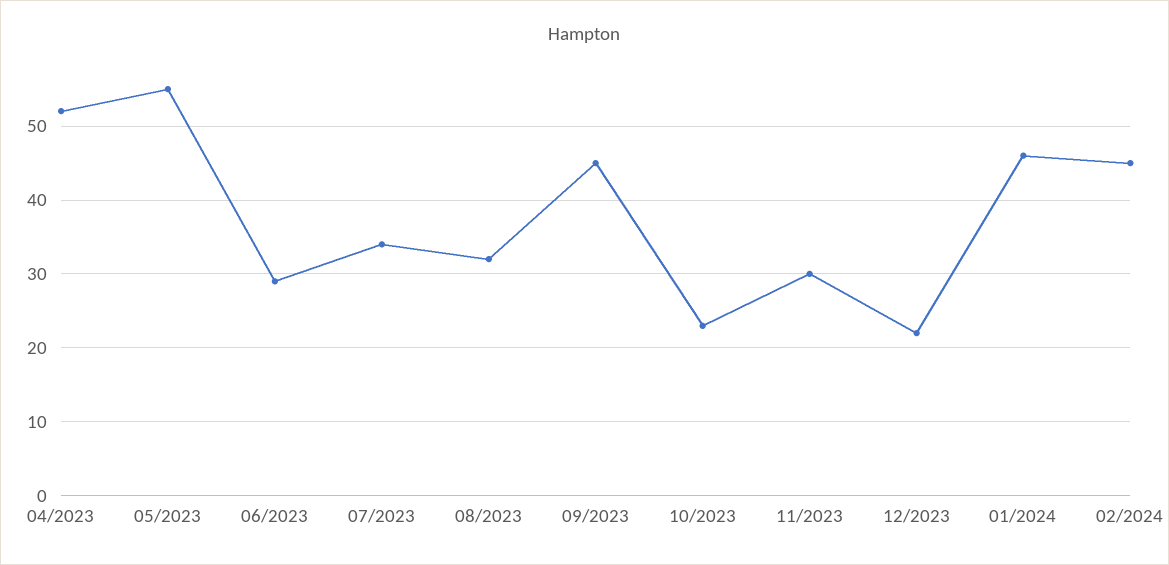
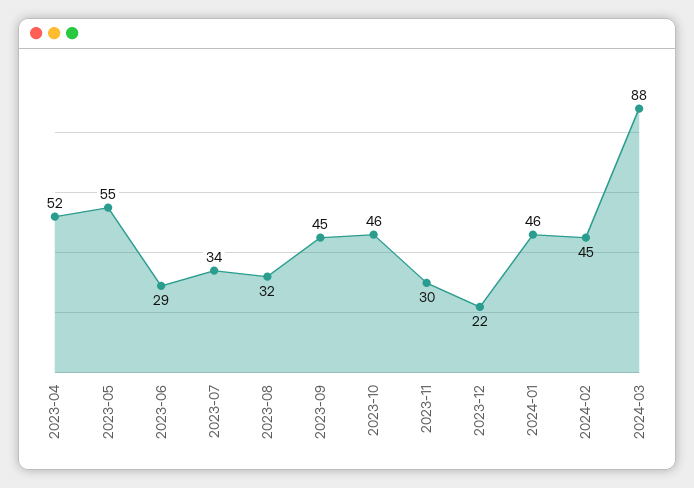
10/2023: 23 -> 46
2024-03: none -> 88

